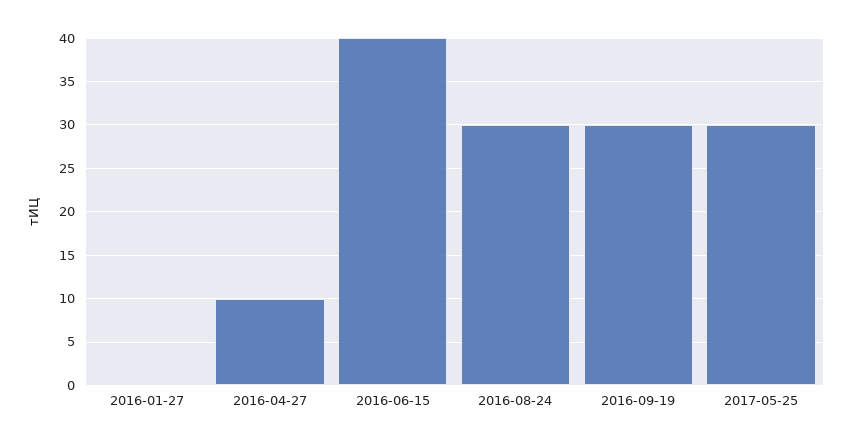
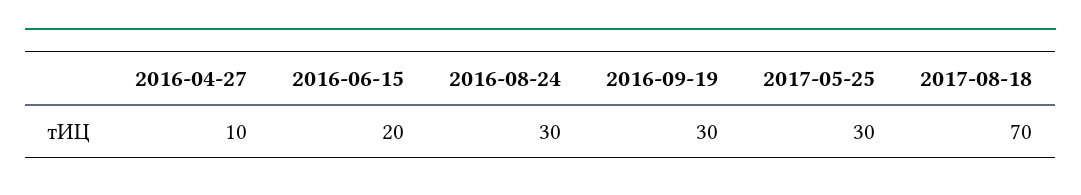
2016-01-27: 0 -> none
2016-06-15: 40 -> 20
2017-08-18: none -> 70

